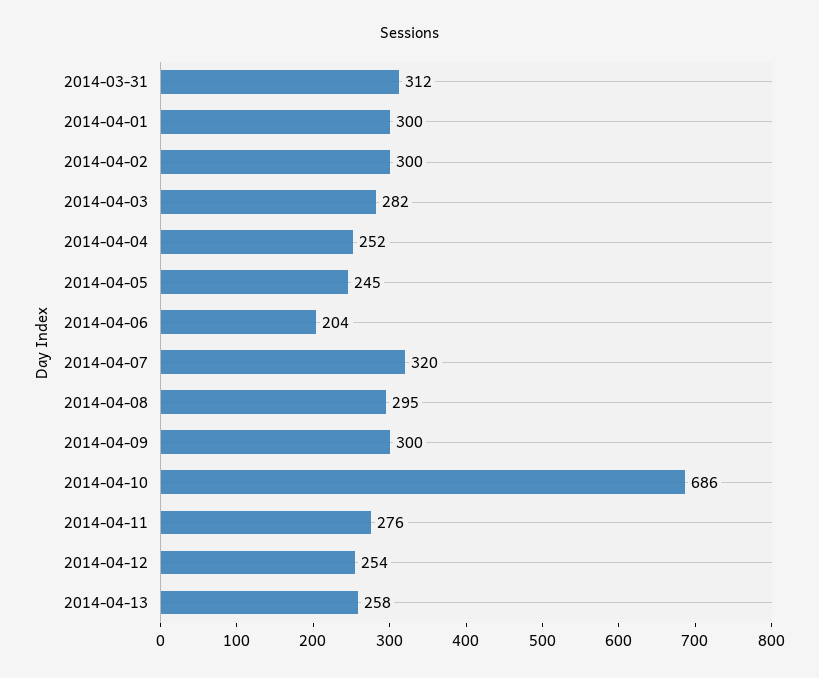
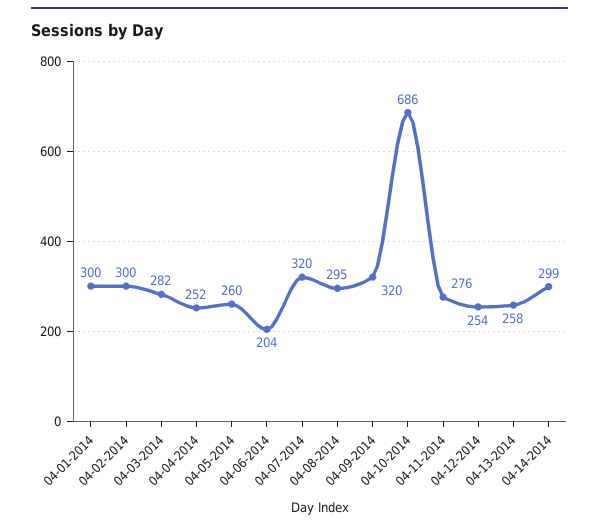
2014-03-31: 312 -> none
2014-04-05: 245 -> 260
2014-04-09: 300 -> 320
04-14-2014: none -> 299

